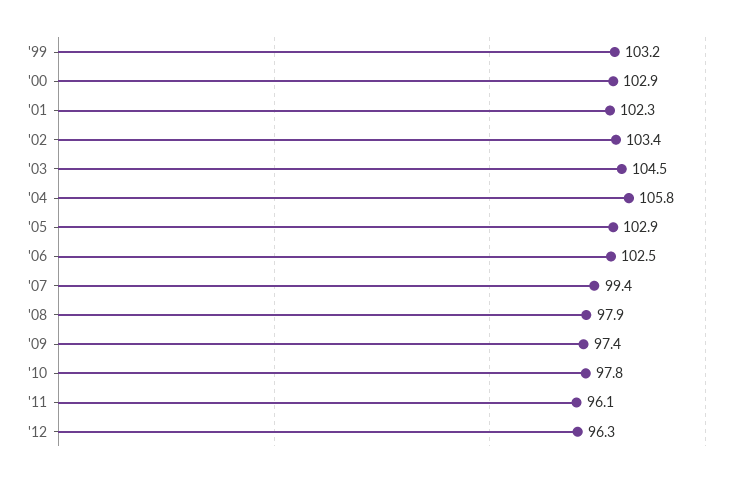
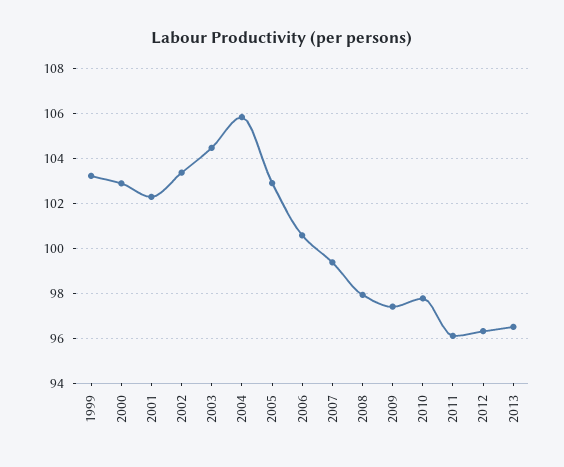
'06: 102.5 -> 100.5
2013: none -> 96.5

